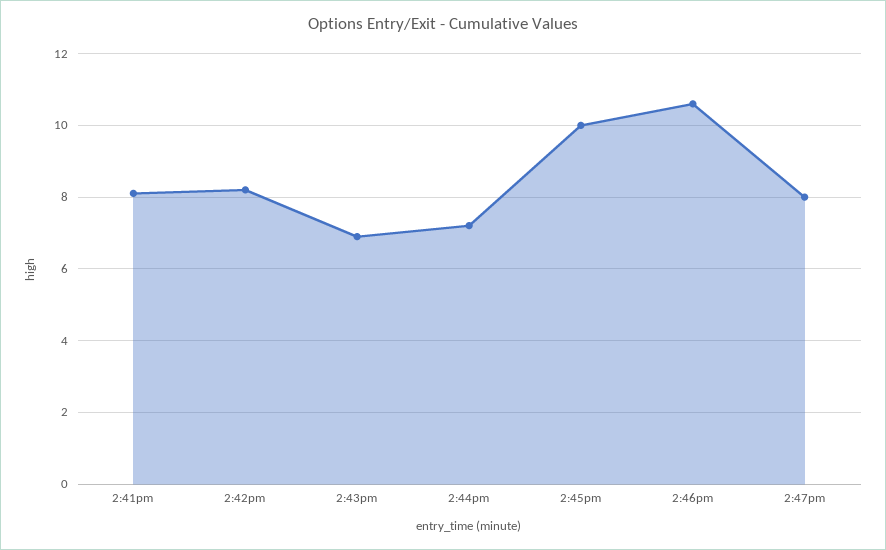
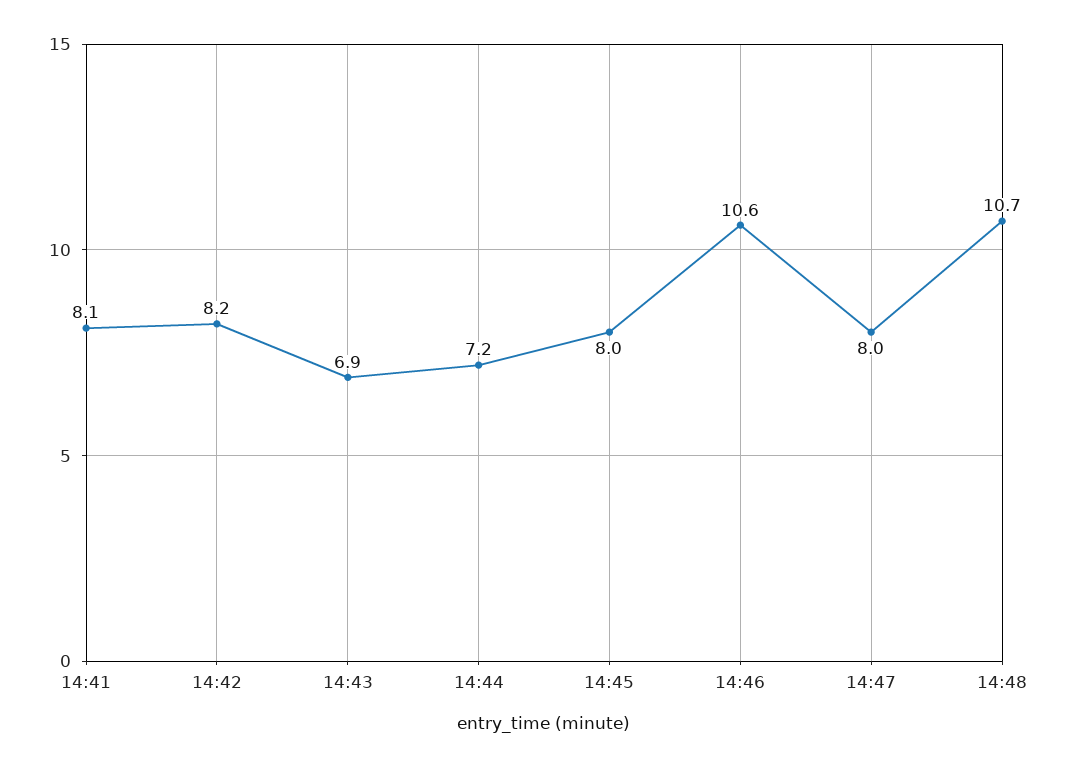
2:45pm: 10 -> 8
14:48: none -> 10.7

